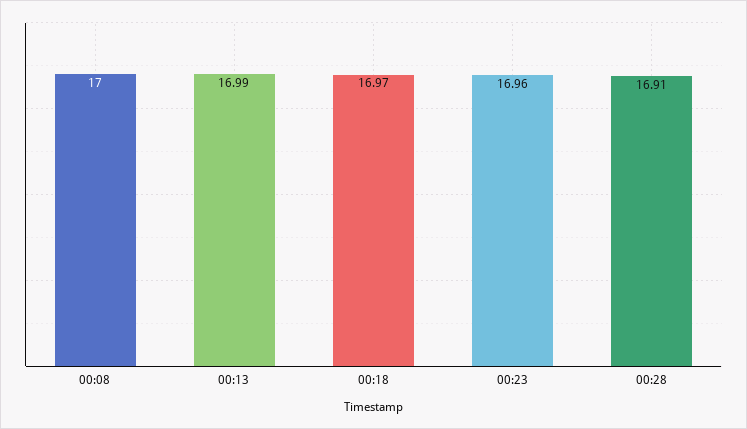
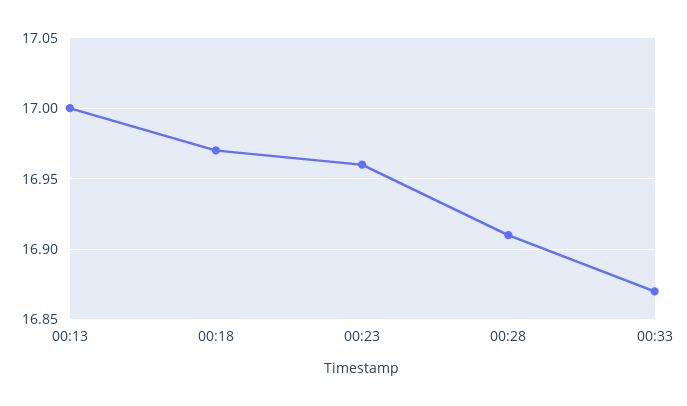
00:08: 17 -> none
00:13: 16.99 -> 17
00:33: none -> 16.87

